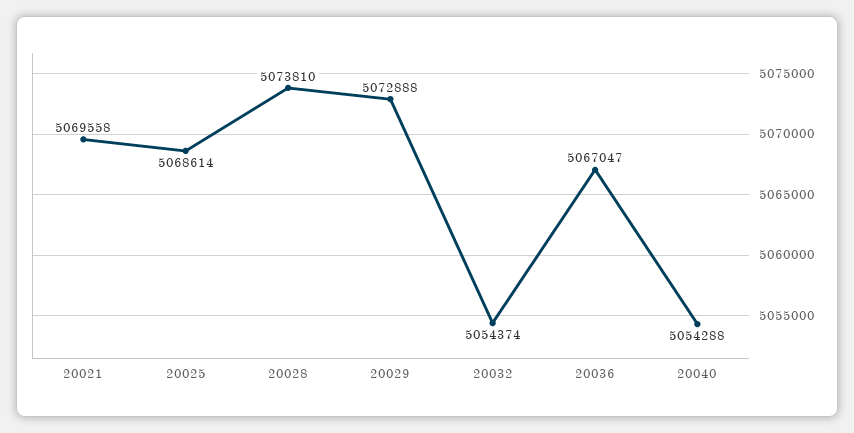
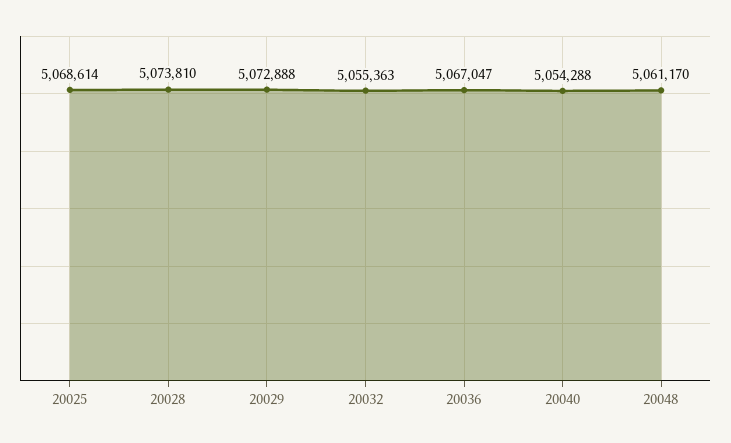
20021: 5069558 -> none
20032: 5054374 -> 5055363
20048: none -> 5061170

